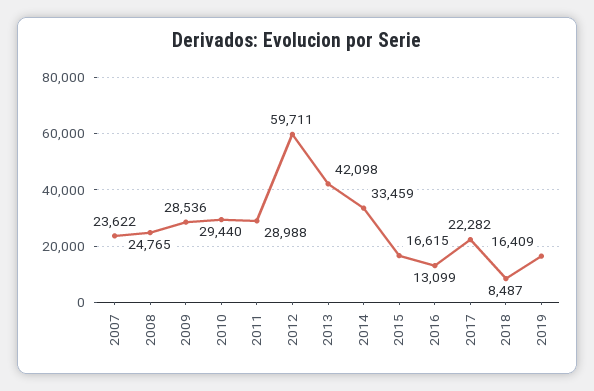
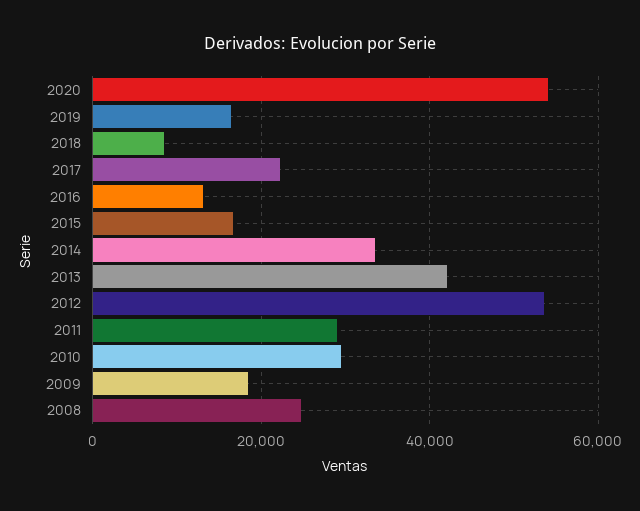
2007: 23622 -> none
2009: 28536 -> 18000
2012: 59711 -> 54000
2020: none -> 54000

